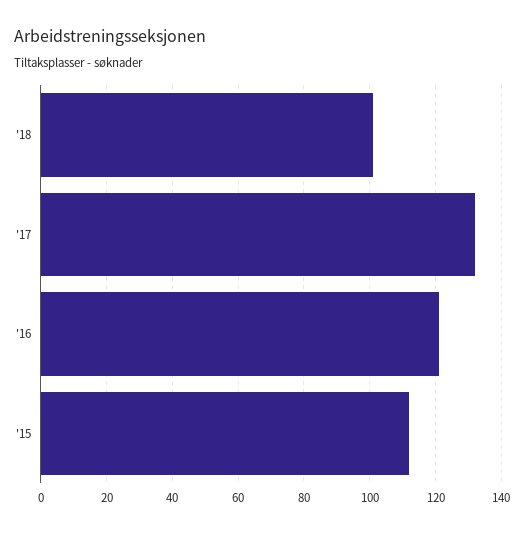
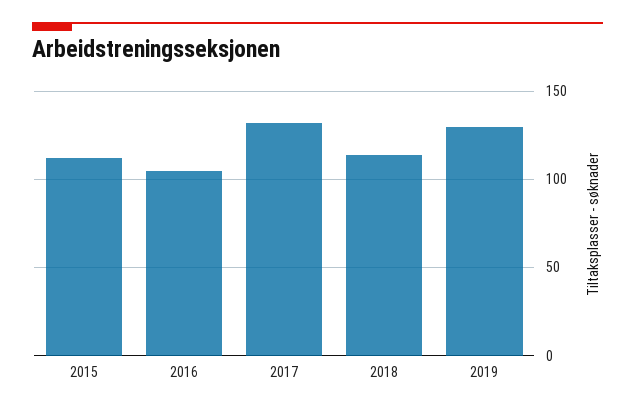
'18: 100 -> 115
'16: 120 -> 105
2019: none -> 130

